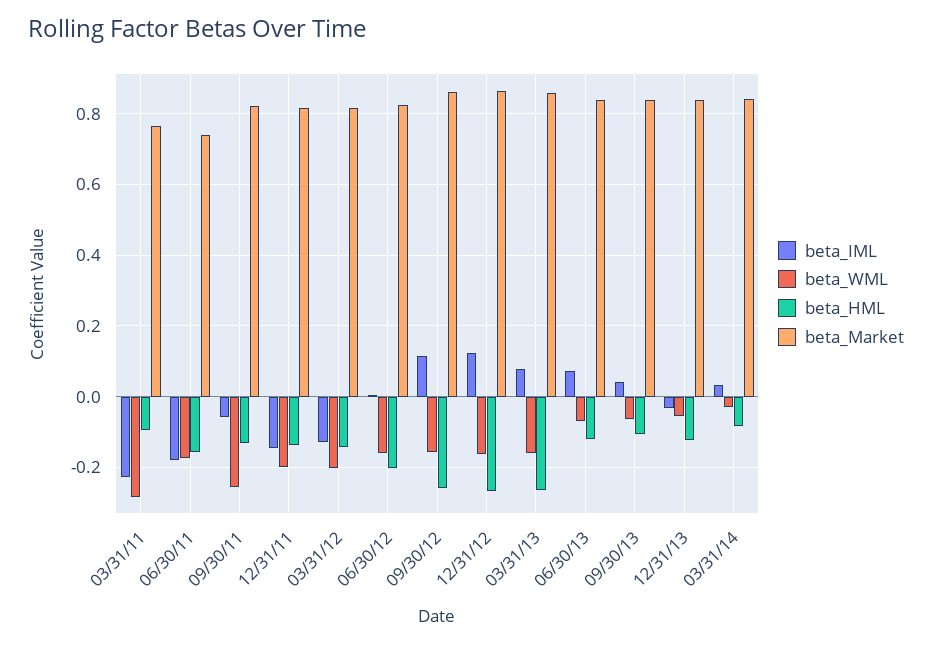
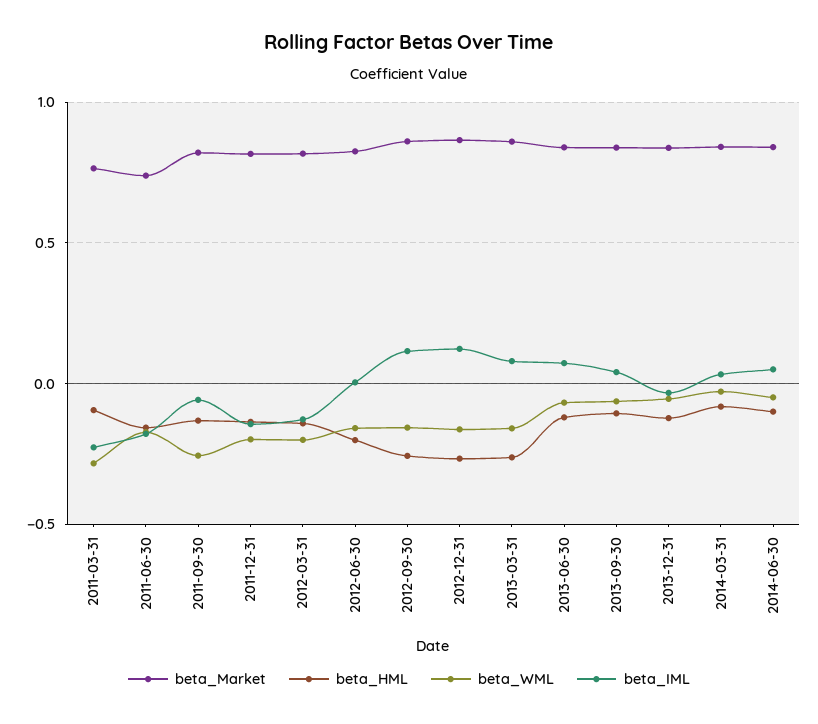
beta_Market, 2014-06-30: none -> 0.85
beta_HML, 2014-06-30: none -> -0.1
beta_WML, 2014-06-30: none -> -0.05
beta_IML, 2014-06-30: none -> 0.05

